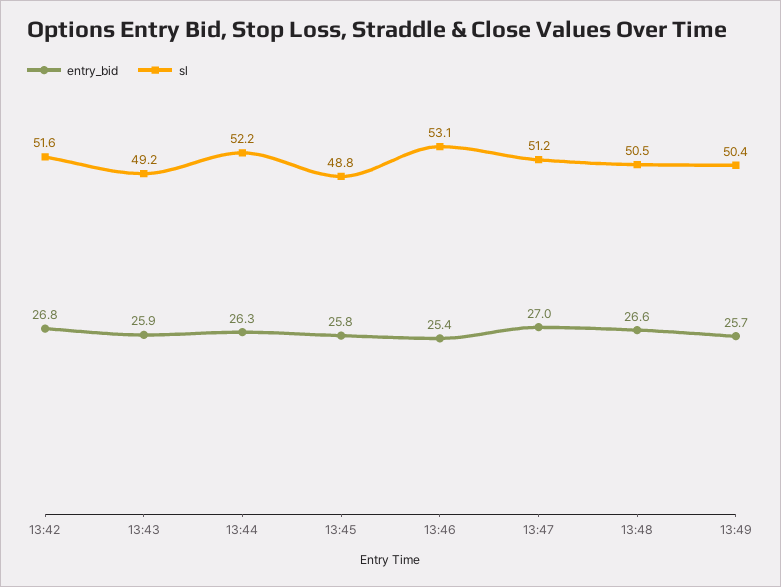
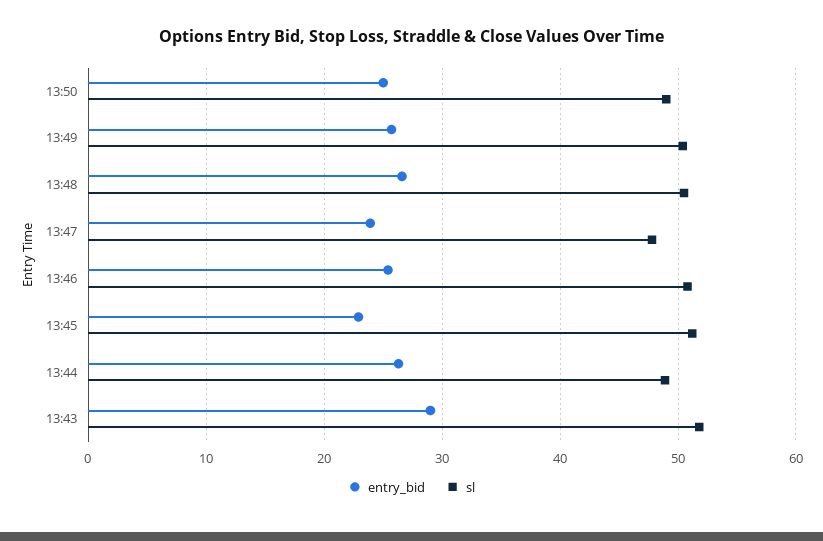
entry_bid, 13:42: 26.8 -> none
sl, 13:42: 51.6 -> none
entry_bid, 13:43: 25.9 -> 29
sl, 13:43: 49.2 -> 52
sl, 13:44: 52.2 -> 49
entry_bid, 13:45: 25.8 -> 23
sl, 13:45: 48.8 -> 51
sl, 13:46: 53.1 -> 51
entry_bid, 13:47: 27 -> 24
sl, 13:47: 51.2 -> 48
entry_bid, 13:50: none -> 25
sl, 13:50: none -> 49

